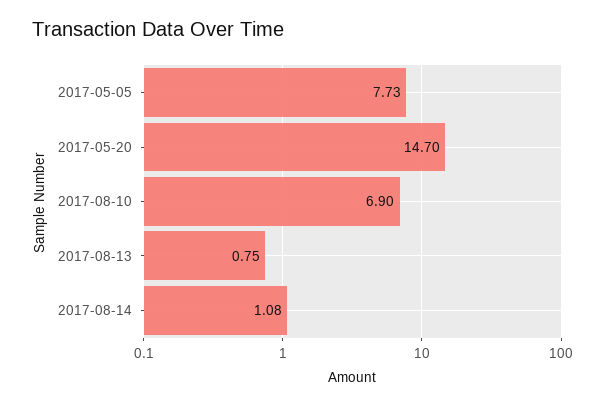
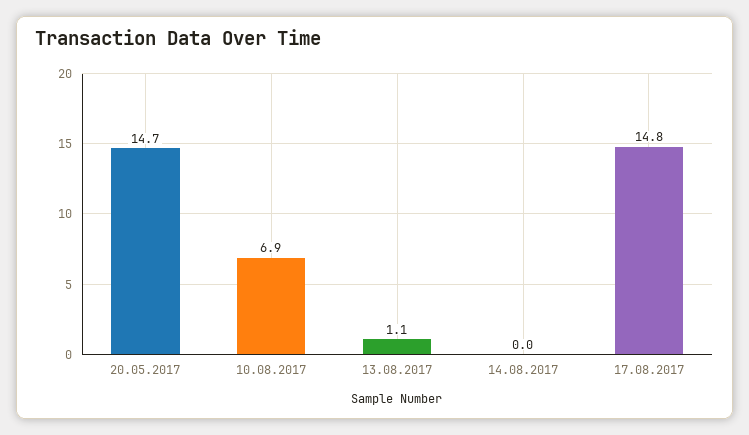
2017-05-05: 7.73 -> none
2017-08-13: 0.75 -> 1.1
2017-08-14: 1.08 -> 0
17.08.2017: none -> 14.8

